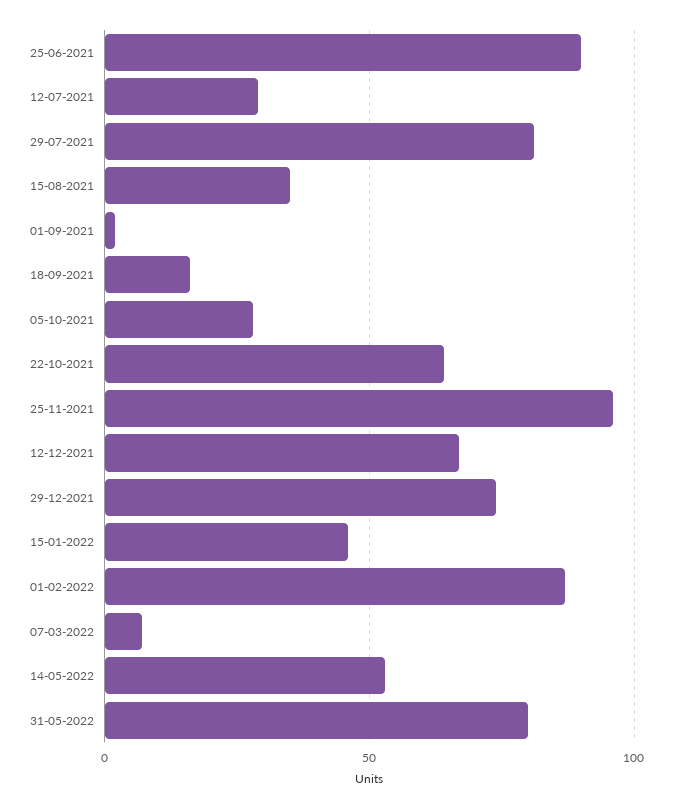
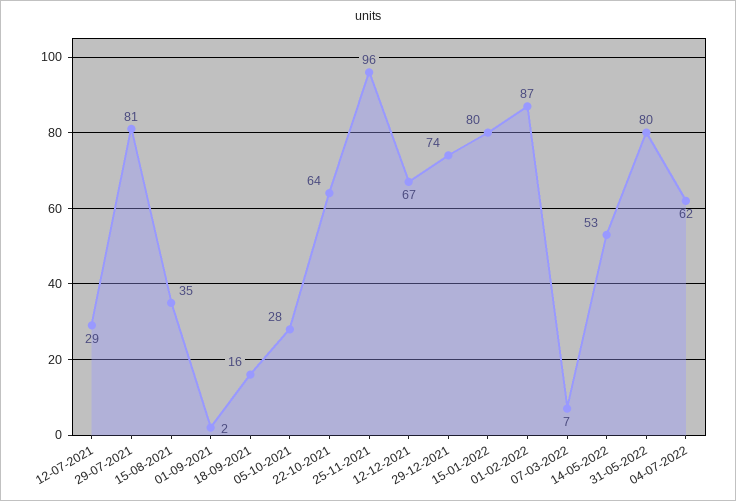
25-06-2021: 90 -> none
15-01-2022: 45 -> 80
04-07-2022: none -> 62

